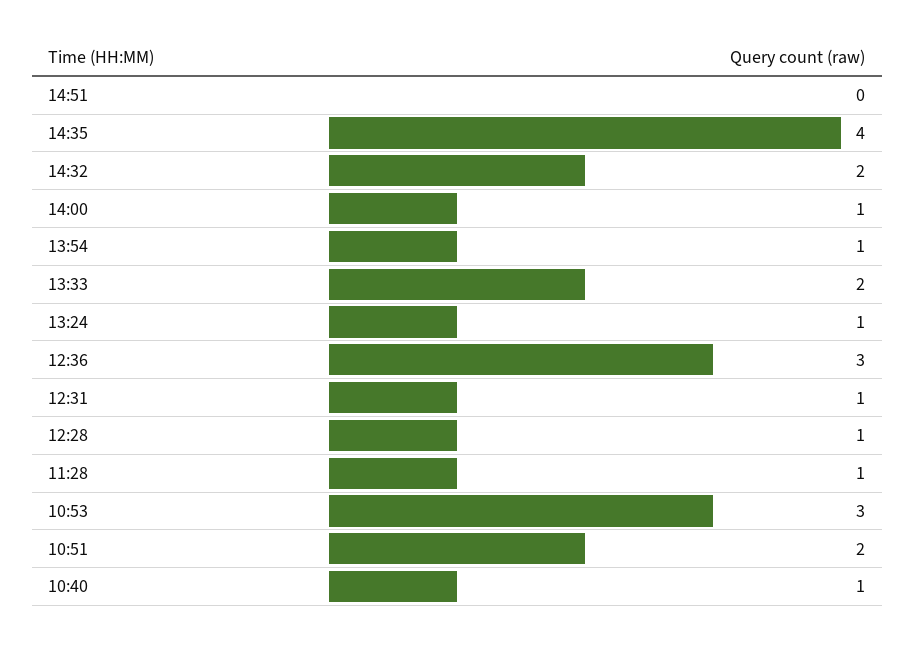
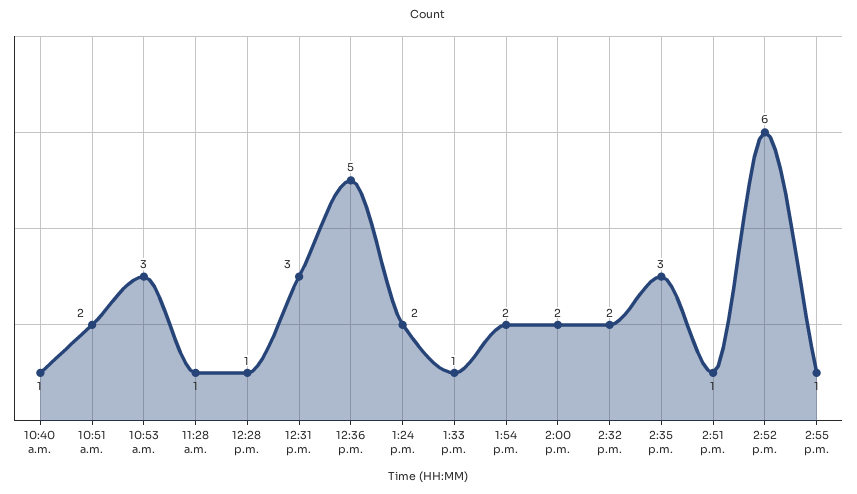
14:51: 0 -> 1
14:35: 4 -> 3
14:00: 1 -> 2
13:54: 1 -> 2
13:33: 2 -> 1
13:24: 1 -> 2
12:36: 3 -> 5
12:31: 1 -> 3
2:52 p.m.: none -> 6
2:55 p.m.: none -> 1

